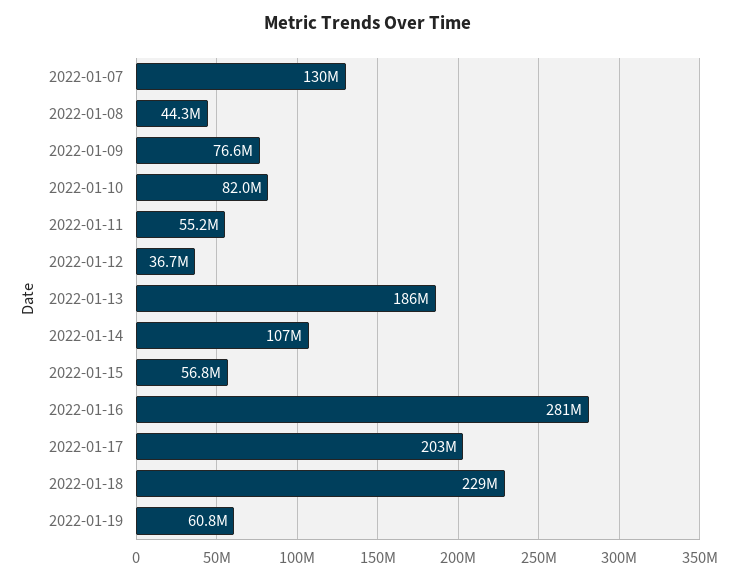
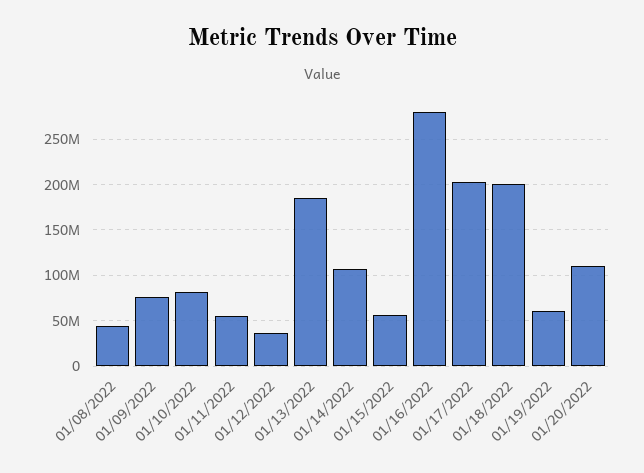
2022-01-07: 130000000 -> none
2022-01-18: 229000000 -> 200000000
01/20/2022: none -> 110000000

